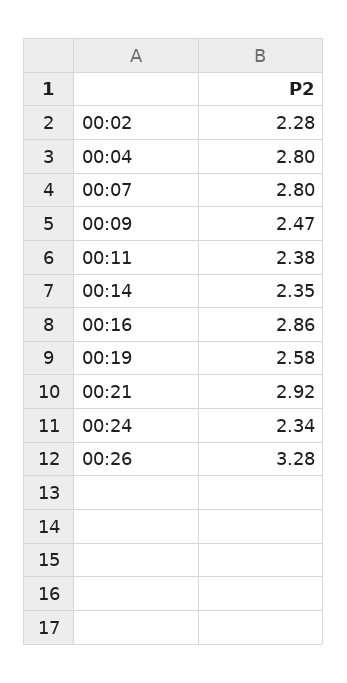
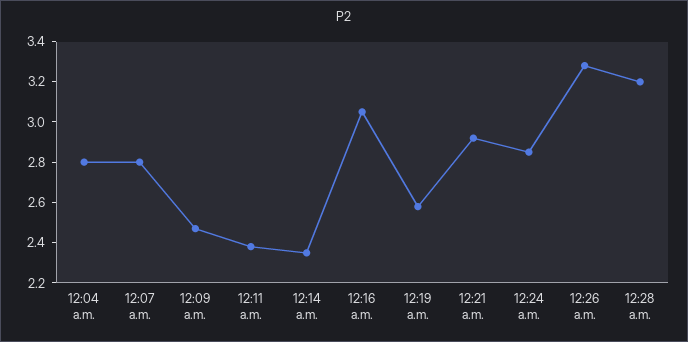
00:02: 2.28 -> none
00:16: 2.86 -> 3.05
00:24: 2.34 -> 2.85
12:28 a.m.: none -> 3.2

